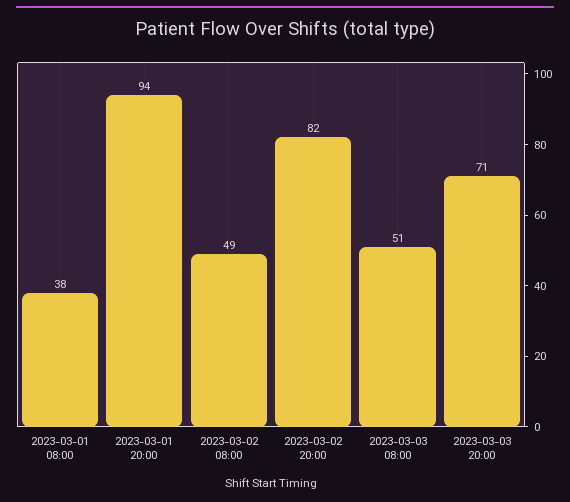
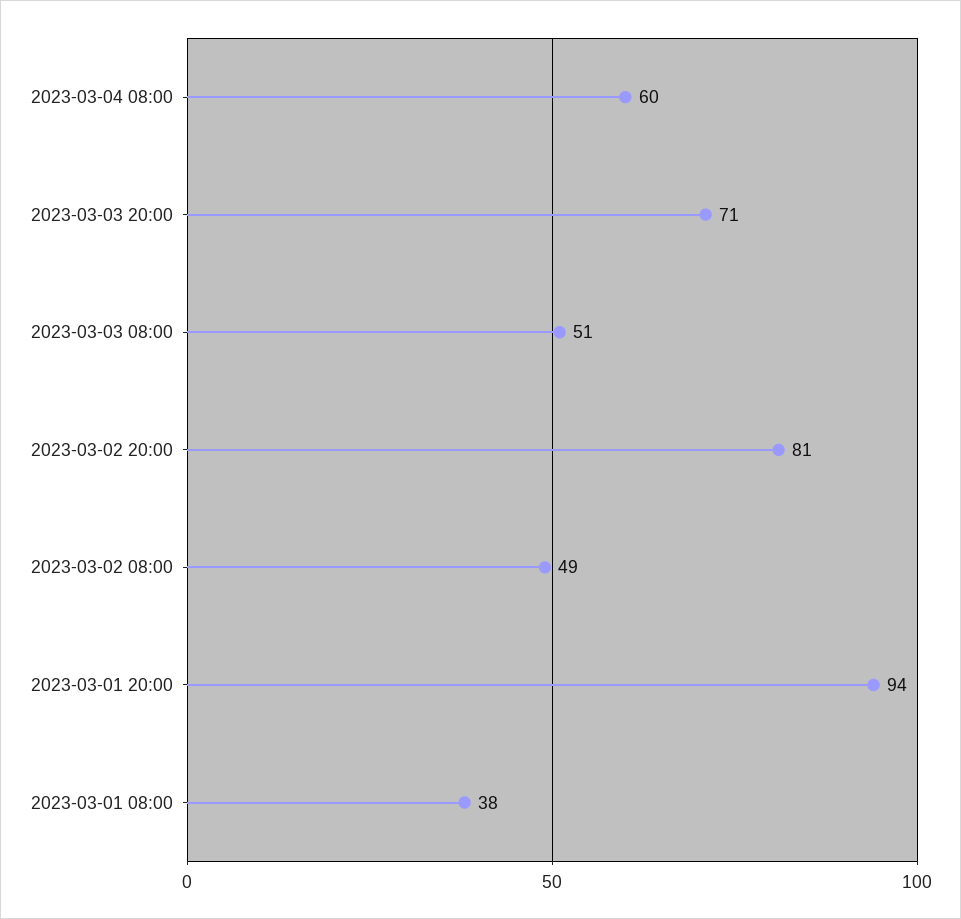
2023-03-02 20:00: 82 -> 81
2023-03-04 08:00: none -> 60

